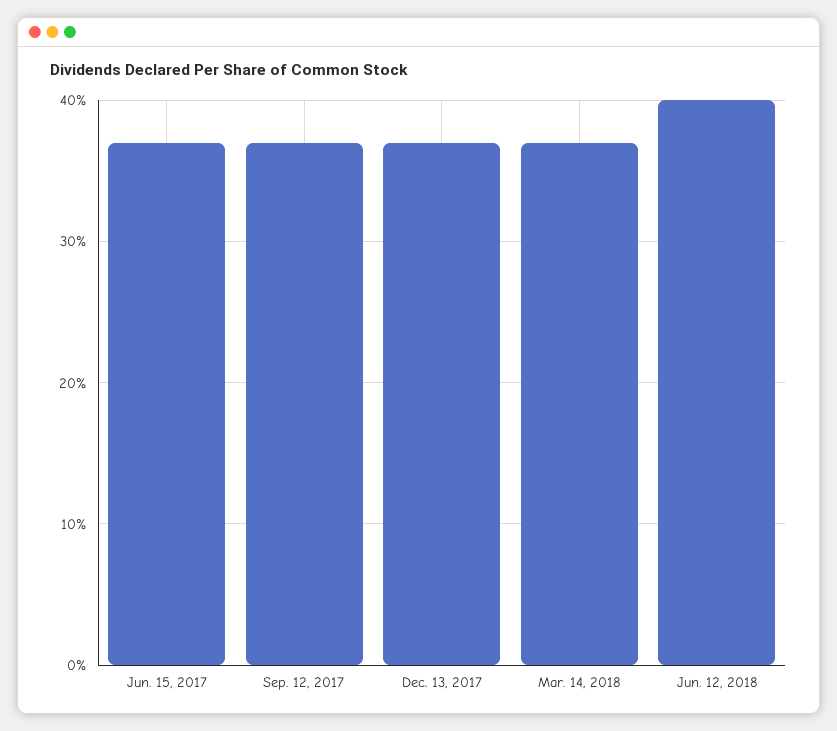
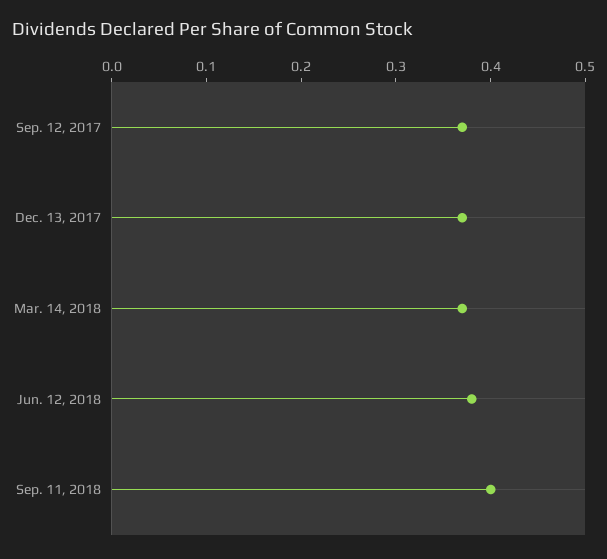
Jun. 15, 2017: 0.37 -> none
Jun. 12, 2018: 0.4 -> 0.38
Sep. 11, 2018: none -> 0.4

